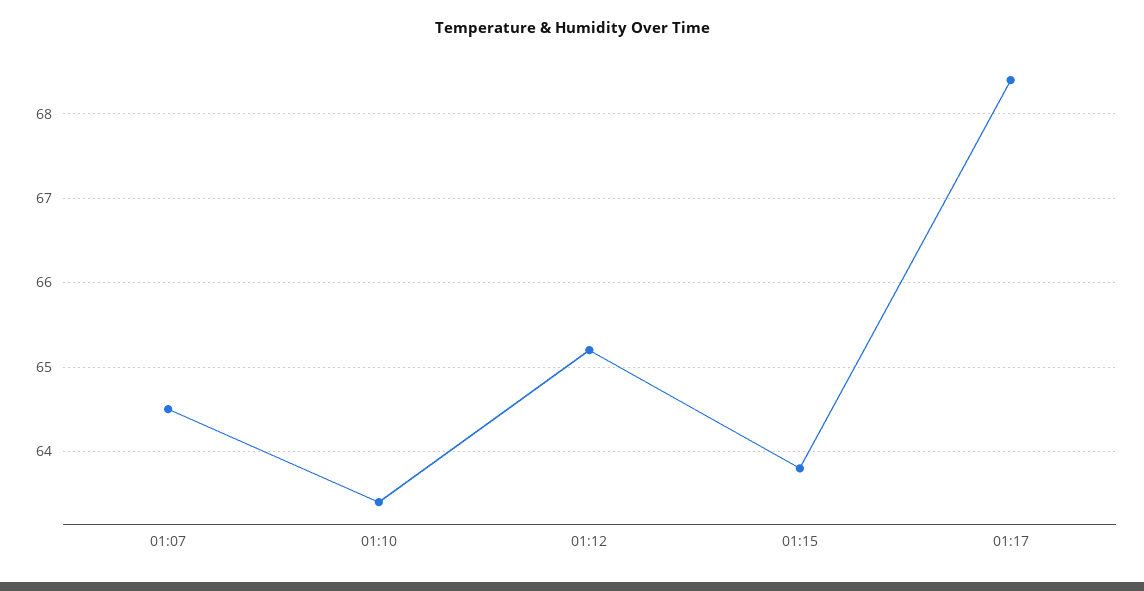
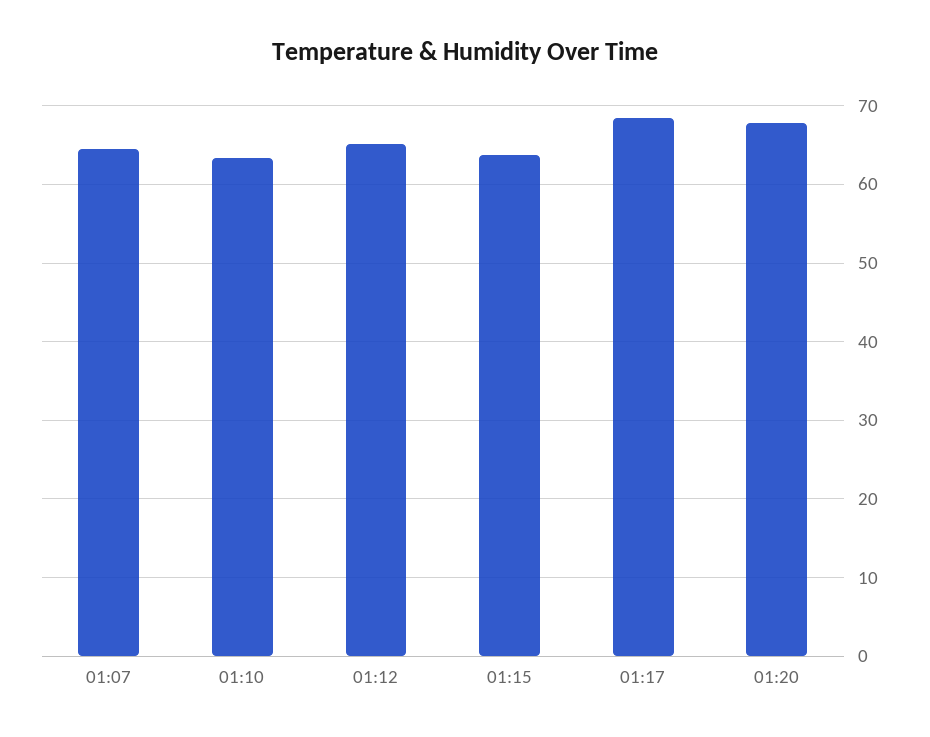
01:20: none -> 68

